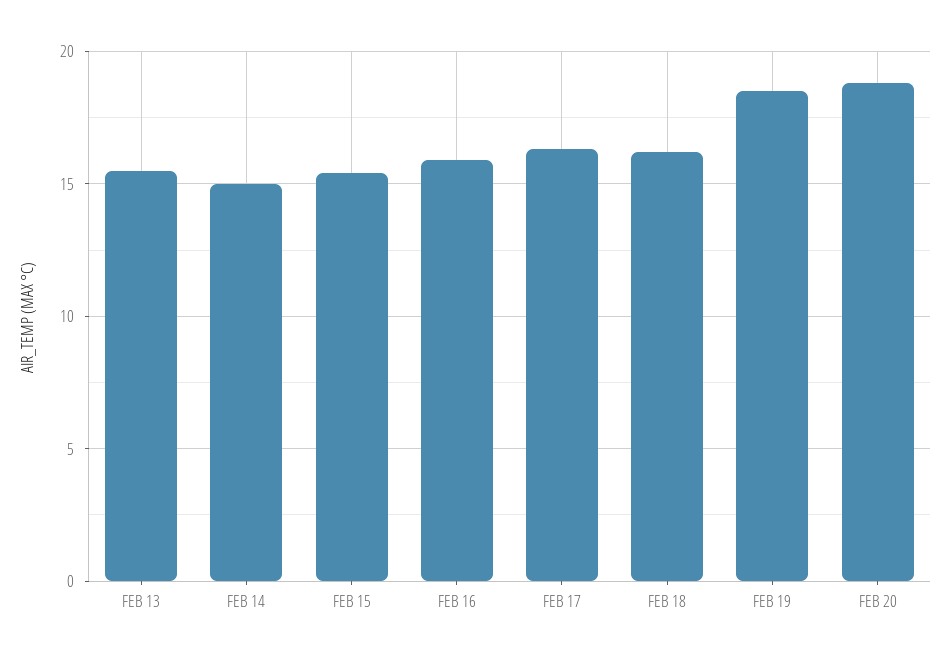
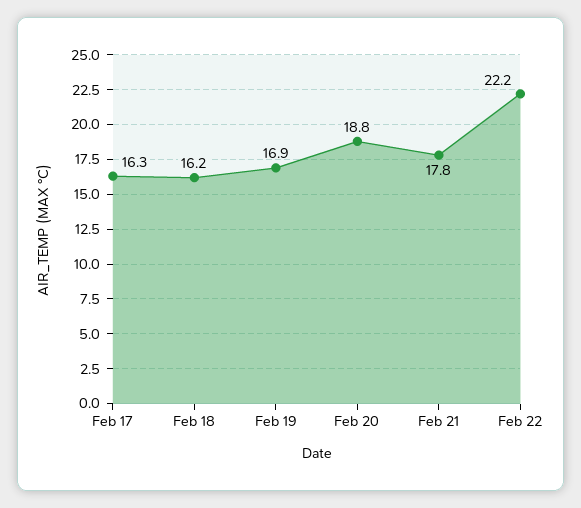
FEB 13: 15.5 -> none
FEB 14: 15 -> none
FEB 15: 15.5 -> none
FEB 16: 16 -> none
FEB 19: 18.5 -> 16.9
Feb 21: none -> 17.8
Feb 22: none -> 22.2

